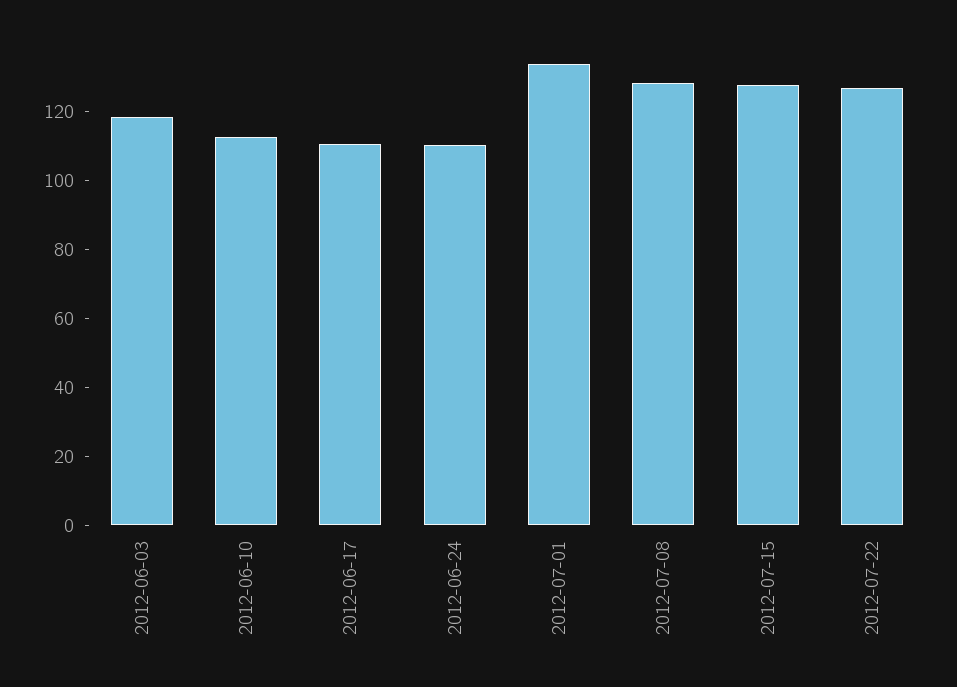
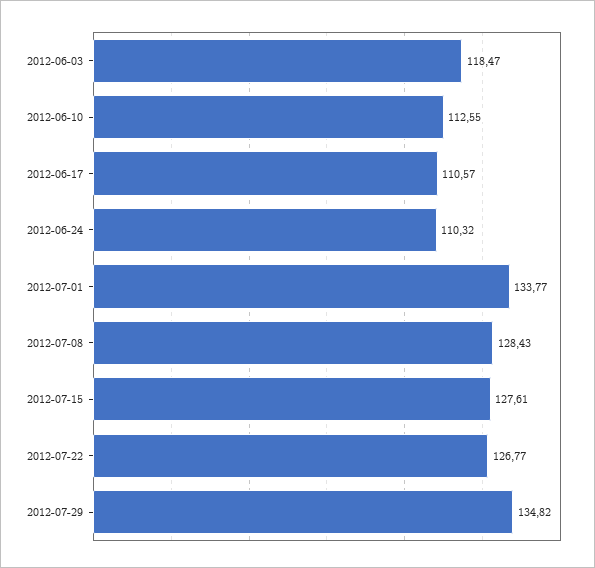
2012-07-29: none -> 134.82

